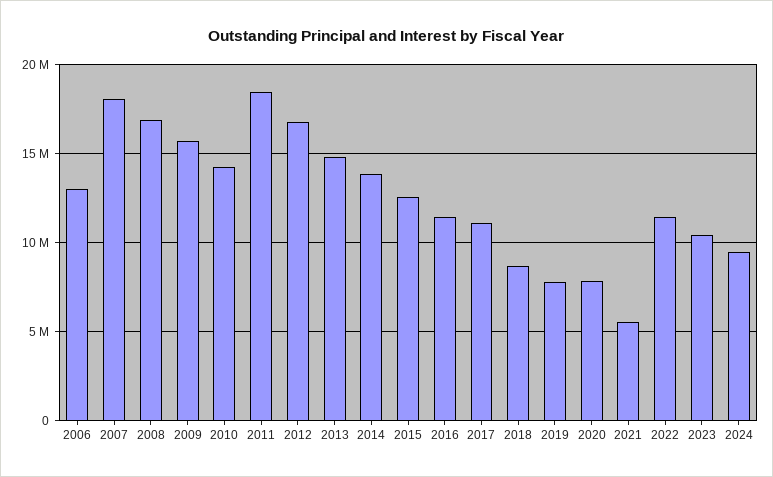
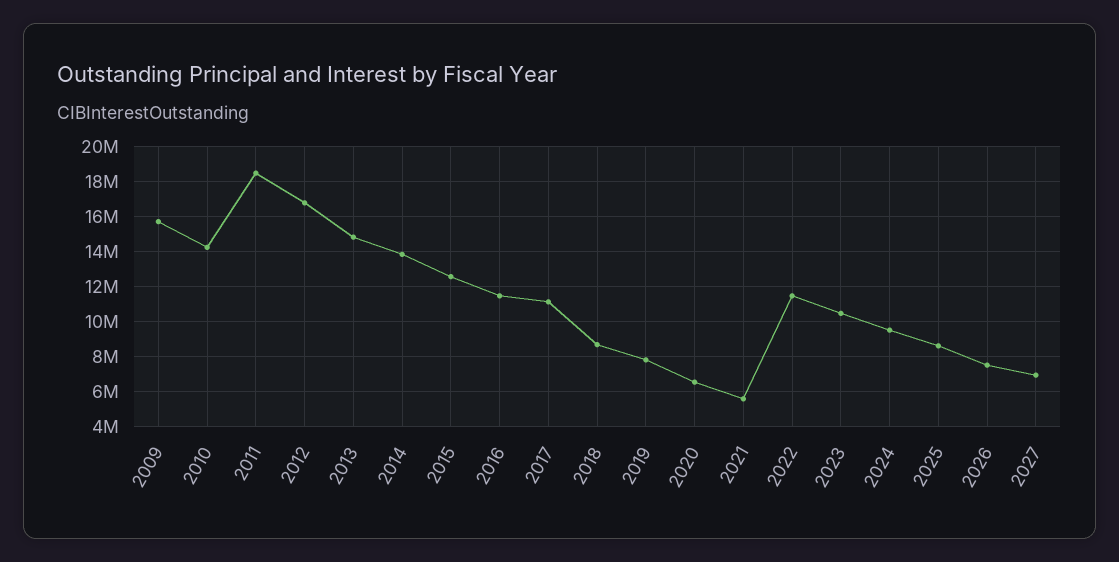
2006: 13000000 -> none
2007: 18000000 -> none
2008: 17000000 -> none
2020: 8000000 -> 6500000
2025: none -> 8500000
2026: none -> 7500000
2027: none -> 7000000

